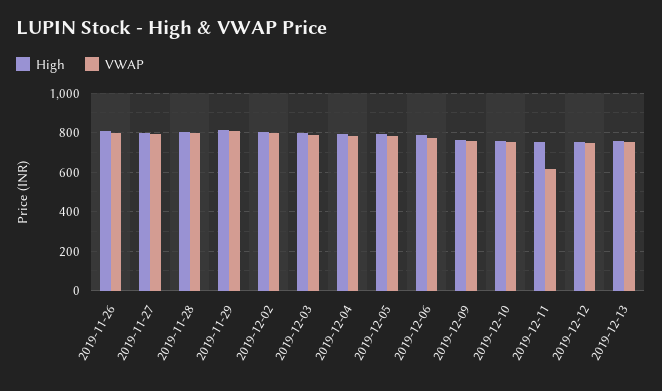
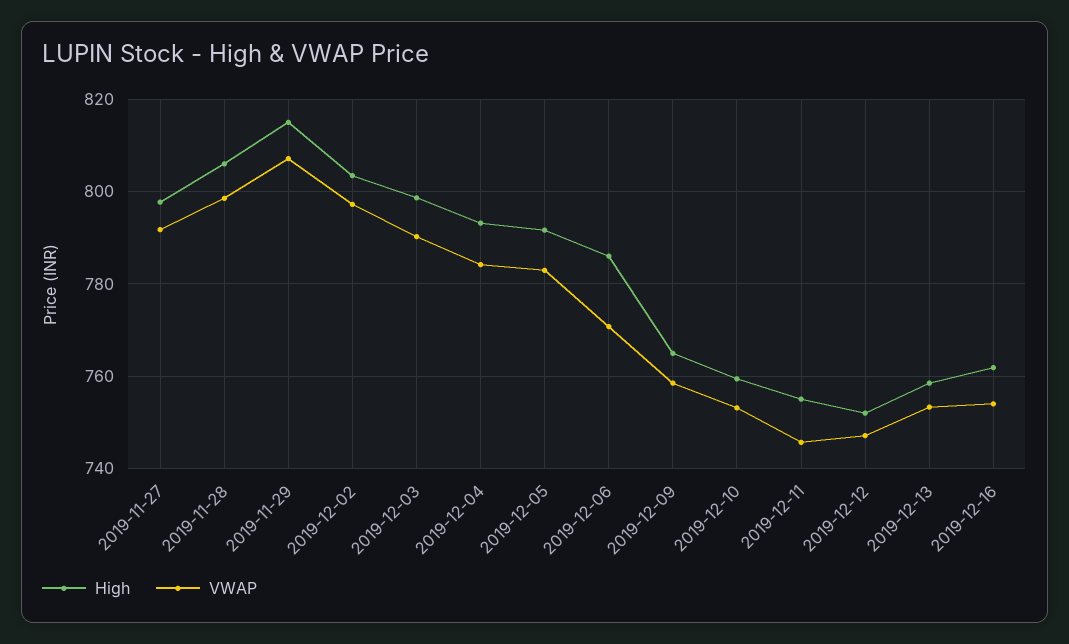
High, 2019-11-26: 800 -> none
VWAP, 2019-11-26: 800 -> none
VWAP, 2019-12-11: 600 -> 746
High, 2019-12-16: none -> 762
VWAP, 2019-12-16: none -> 754

